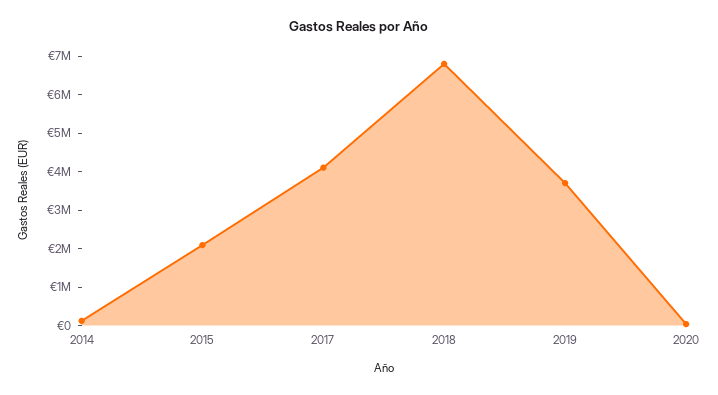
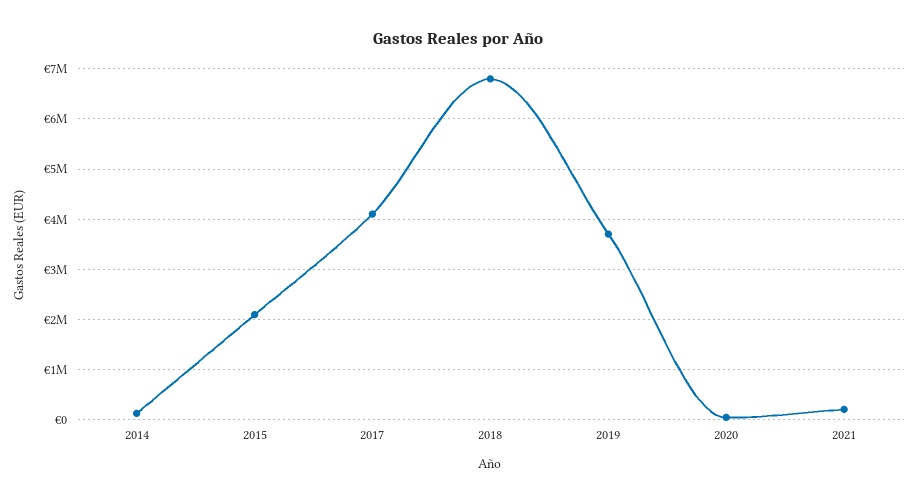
2021: none -> 200000

